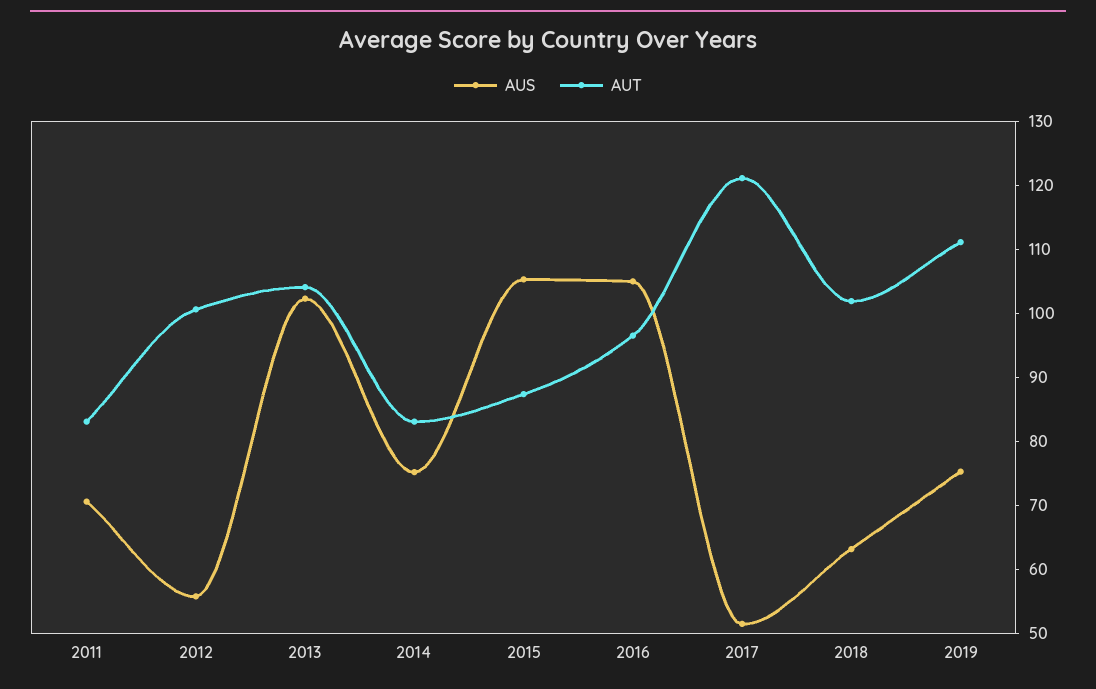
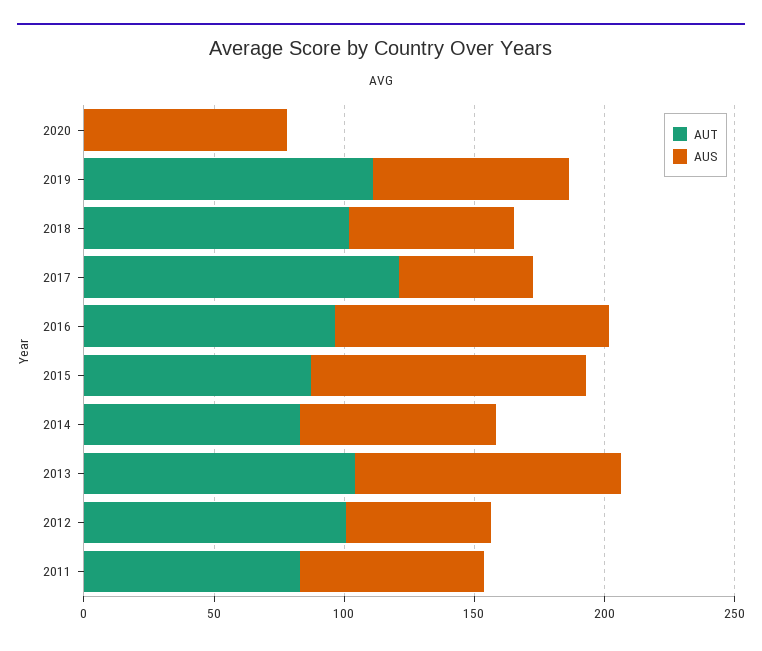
AUT, 2020: none -> 0
AUS, 2020: none -> 80

